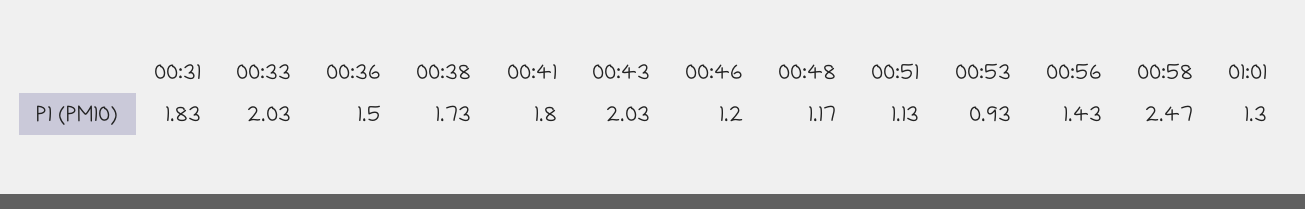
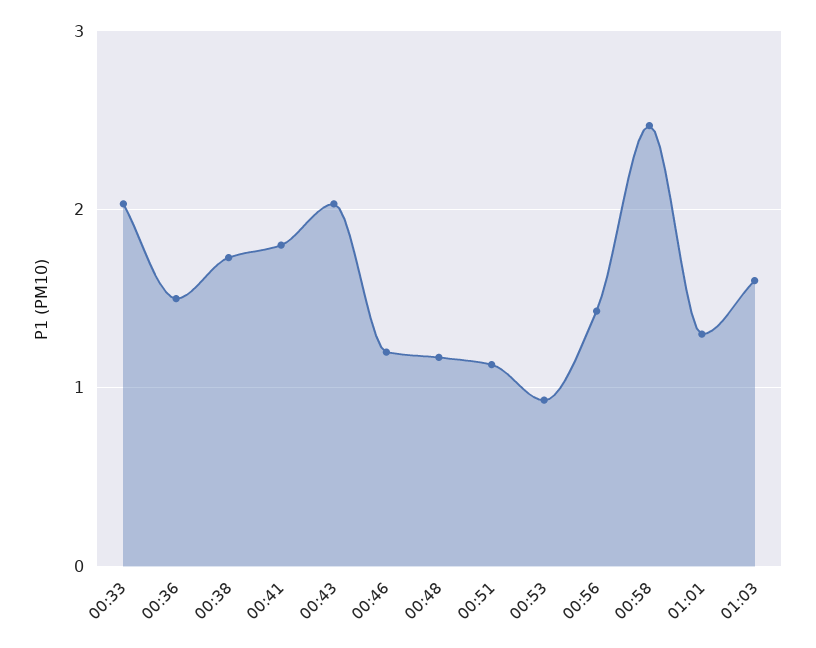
00:31: 1.83 -> none
01:03: none -> 1.6

